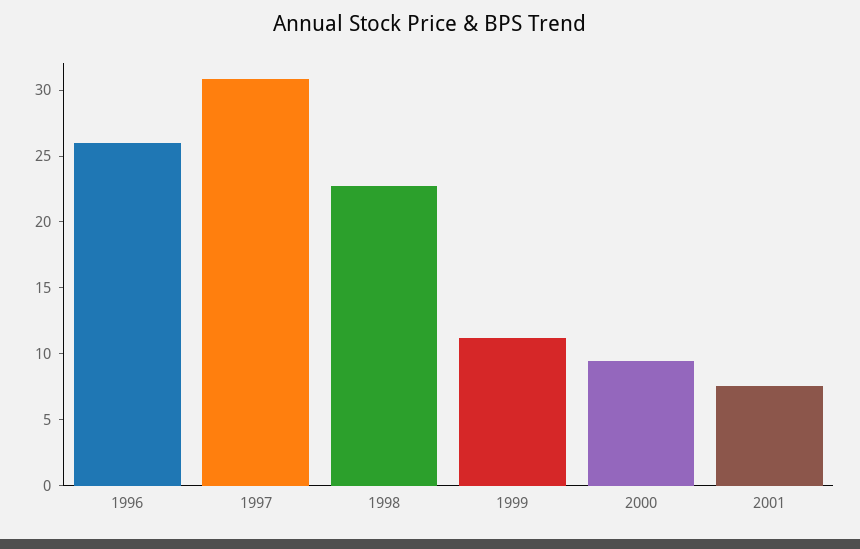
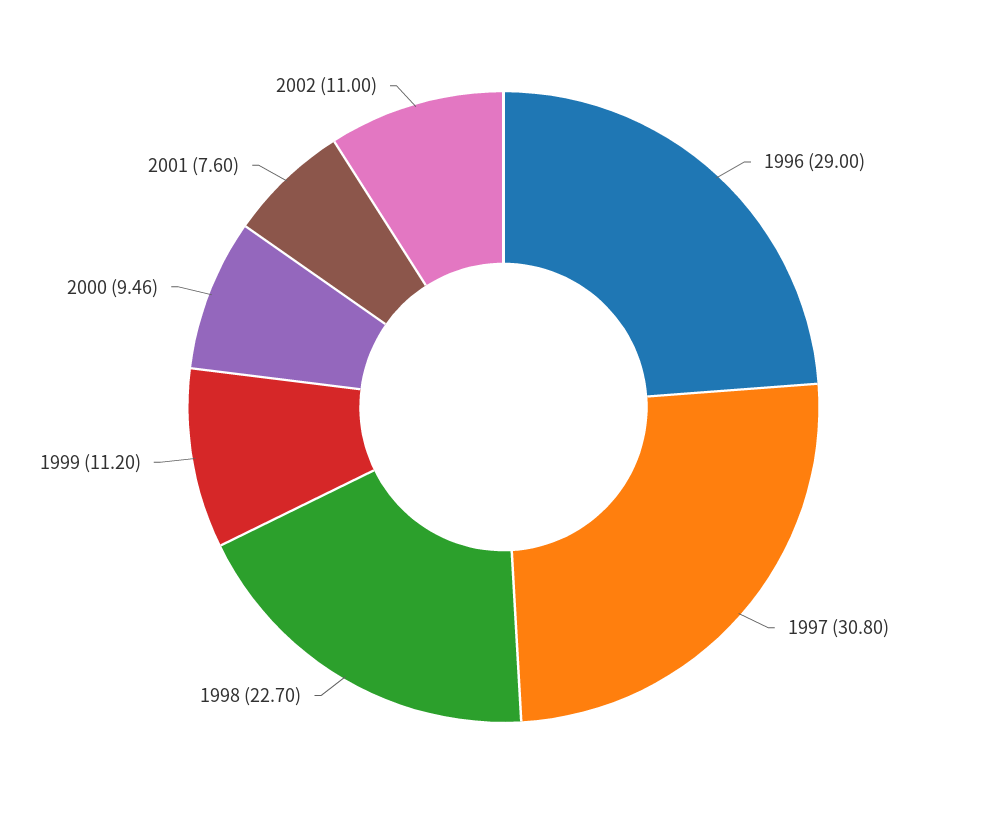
1996: 26 -> 29
2002: none -> 11

